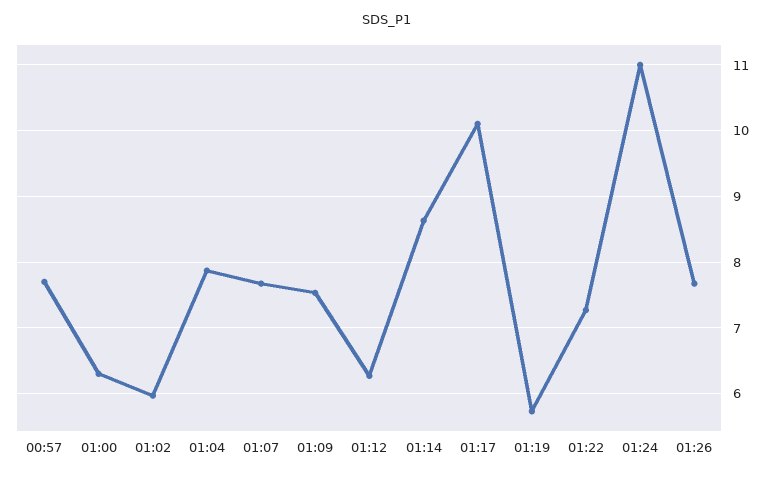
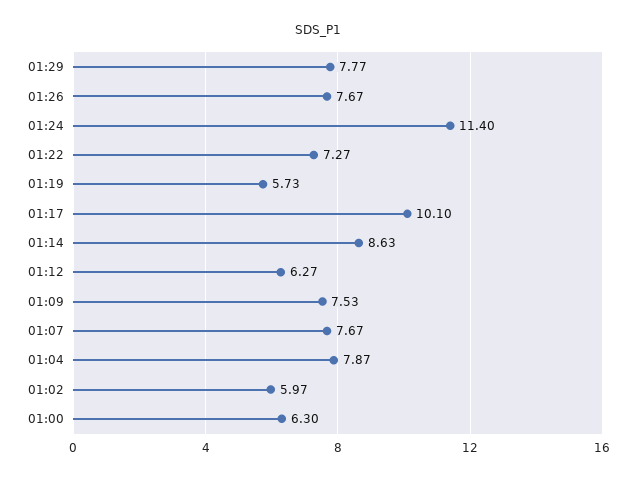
00:57: 7.7 -> none
01:24: 11 -> 11.4
01:29: none -> 7.77

